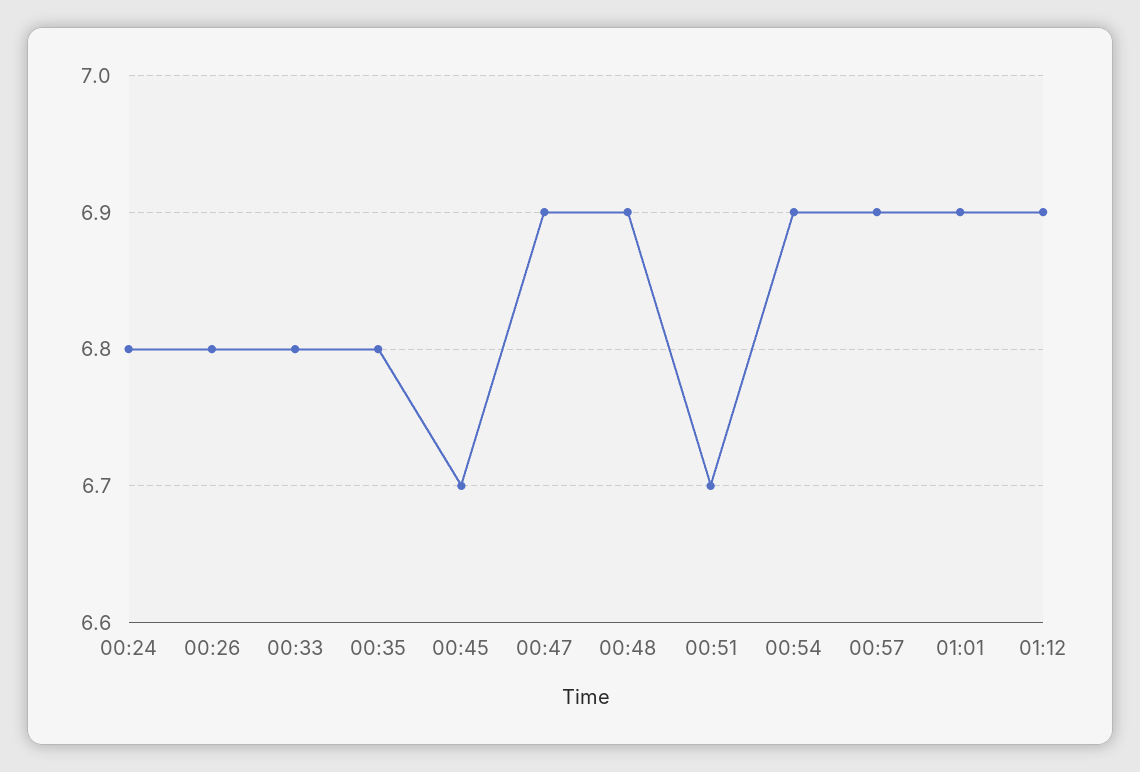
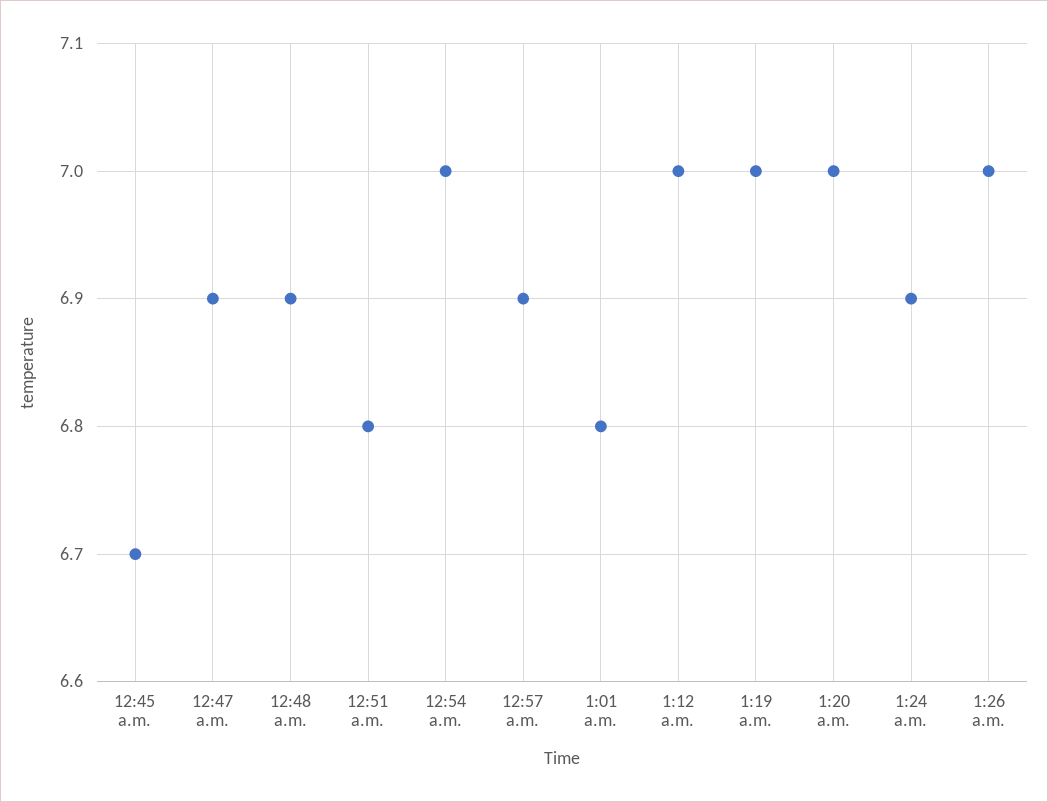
00:24: 6.8 -> none
00:26: 6.8 -> none
00:33: 6.8 -> none
00:35: 6.8 -> none
00:51: 6.7 -> 6.8
00:54: 6.9 -> 7
01:01: 6.9 -> 6.8
01:12: 6.9 -> 7
1:19 a.m.: none -> 7
1:20 a.m.: none -> 7
1:24 a.m.: none -> 6.9
1:26 a.m.: none -> 7

